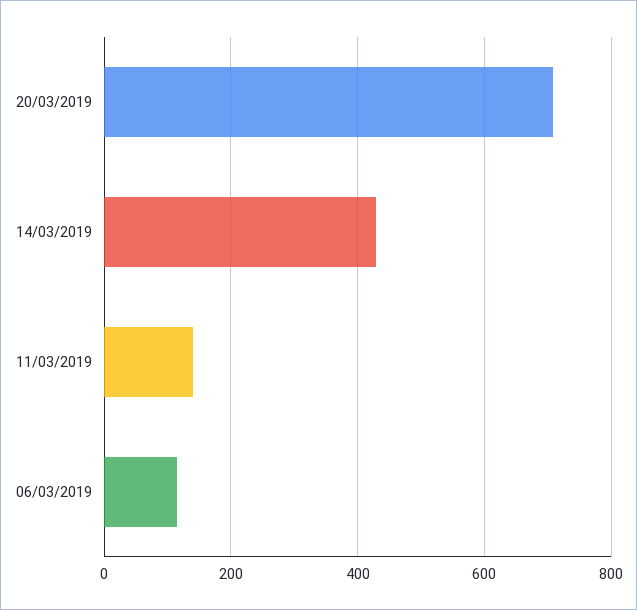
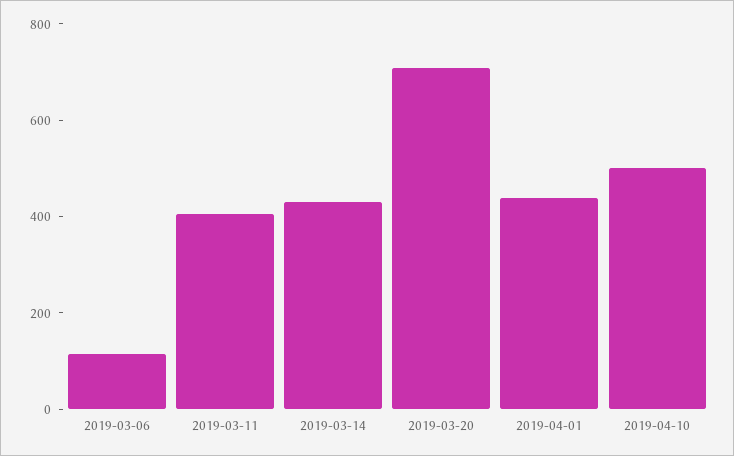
11/03/2019: 140 -> 400
2019-04-01: none -> 450
2019-04-10: none -> 500

